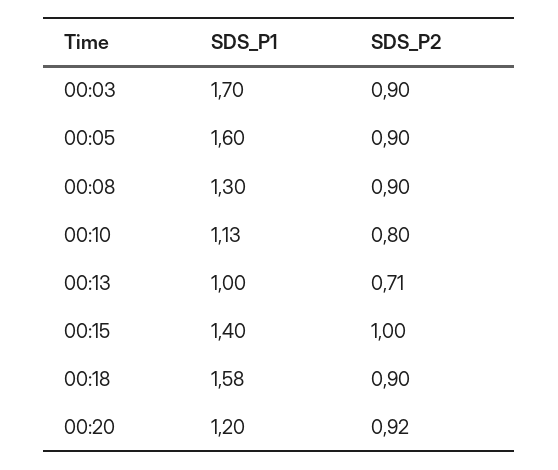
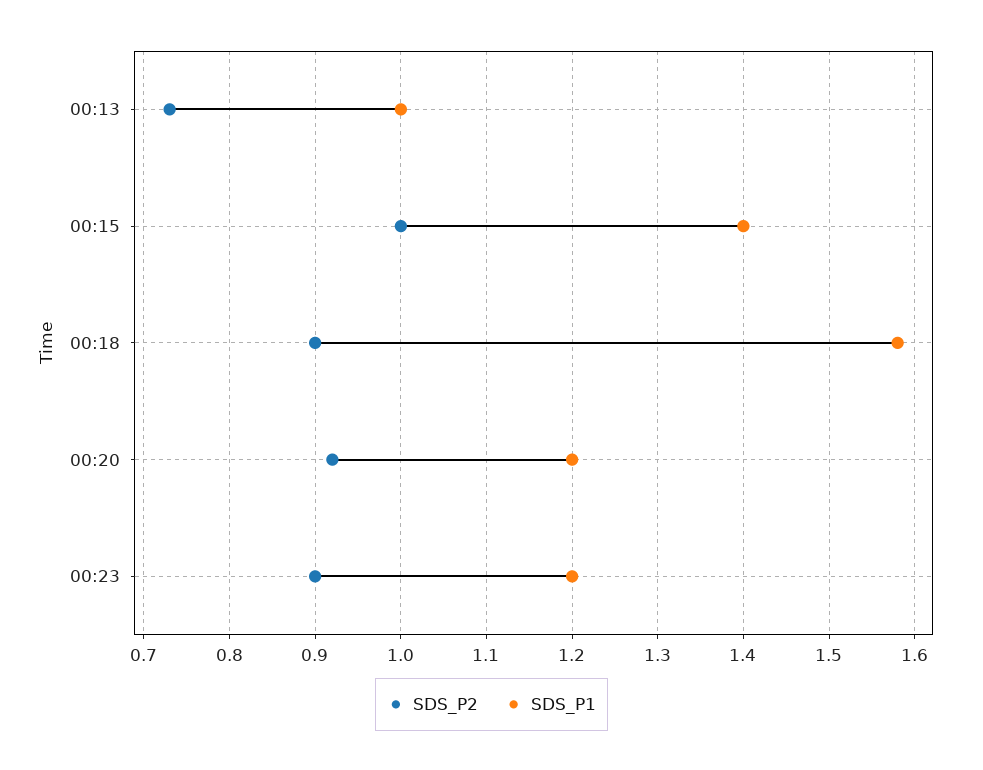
SDS_P1, 00:03: 1.7 -> none
SDS_P2, 00:03: 0.9 -> none
SDS_P1, 00:05: 1.6 -> none
SDS_P2, 00:05: 0.9 -> none
SDS_P1, 00:08: 1.3 -> none
SDS_P2, 00:08: 0.9 -> none
SDS_P1, 00:10: 1.13 -> none
SDS_P2, 00:10: 0.8 -> none
SDS_P2, 00:13: 0.71 -> 0.73
SDS_P2, 00:23: none -> 0.9
SDS_P1, 00:23: none -> 1.2

